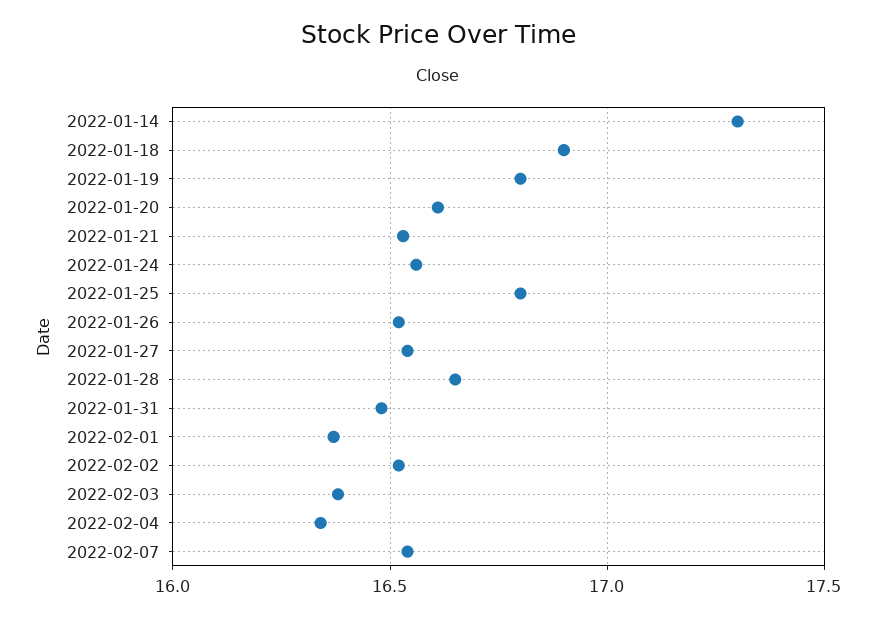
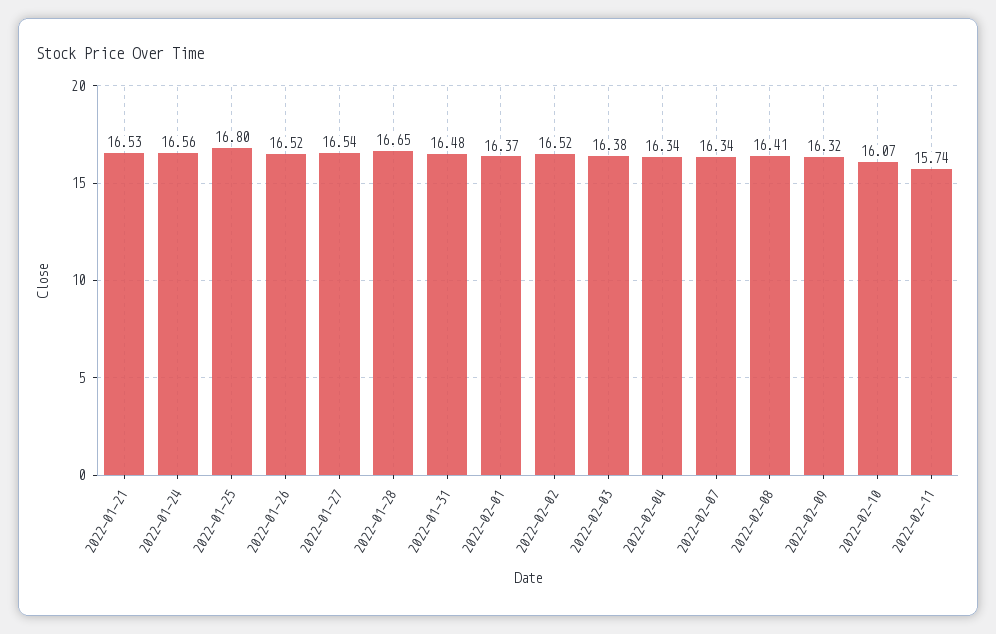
2022-01-14: 17.3 -> none
2022-01-18: 16.9 -> none
2022-01-19: 16.8 -> none
2022-01-20: 16.6 -> none
2022-02-07: 16.55 -> 16.34
2022-02-08: none -> 16.41
2022-02-09: none -> 16.32
2022-02-10: none -> 16.07
2022-02-11: none -> 15.74

